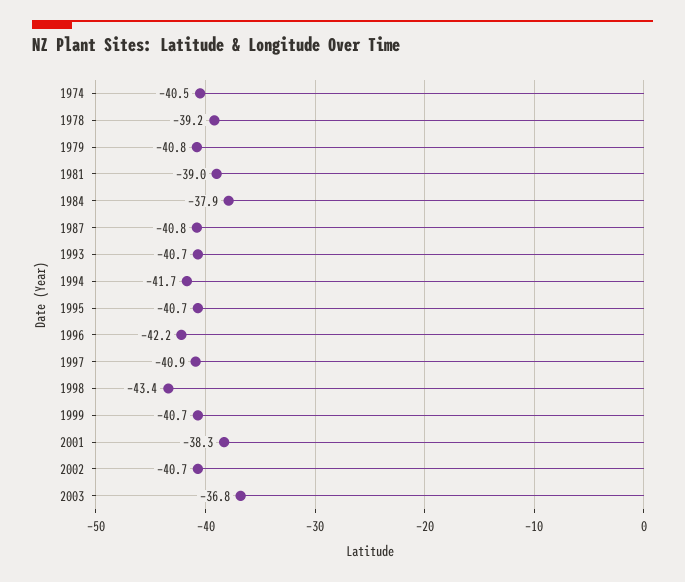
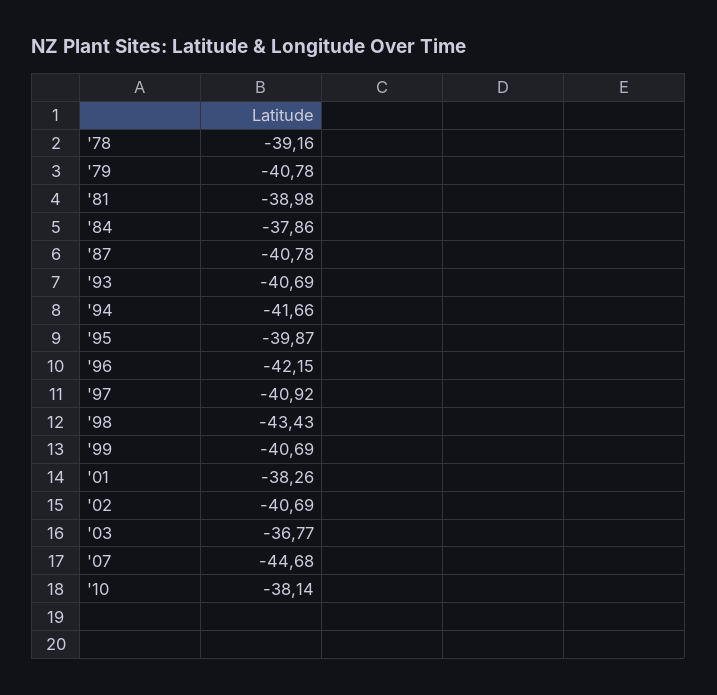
1974: -40.5 -> none
1995: -40.7 -> -39.87
'07: none -> -44.68
'10: none -> -38.14

